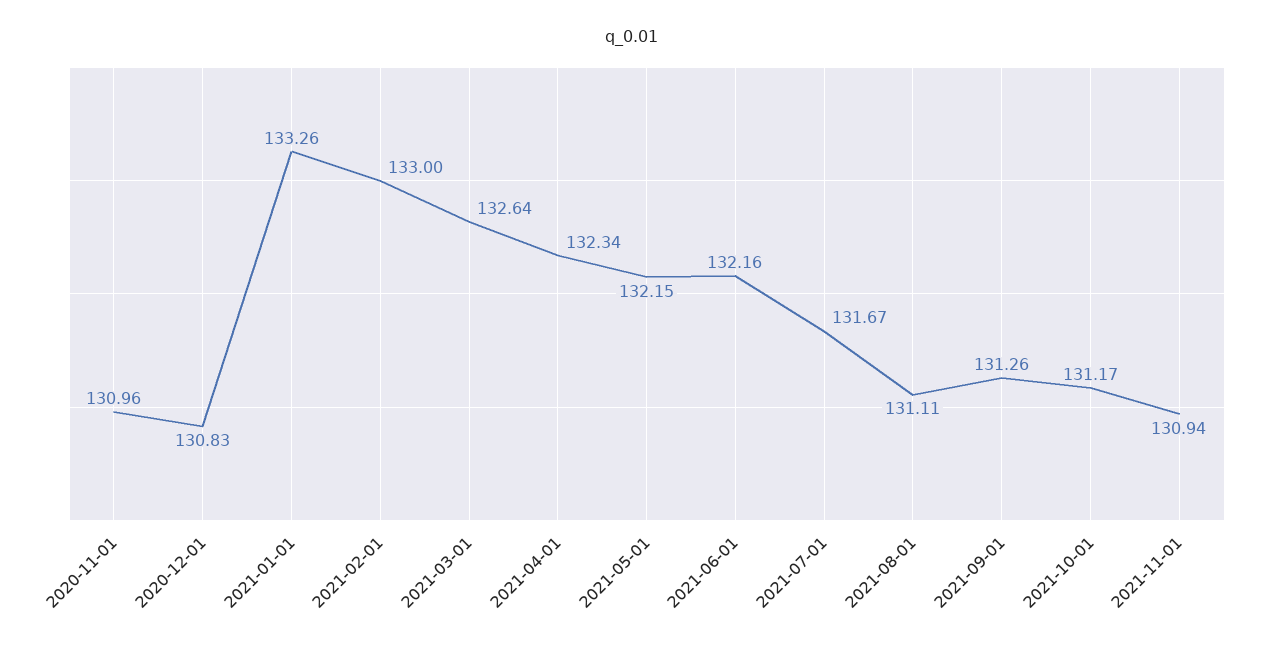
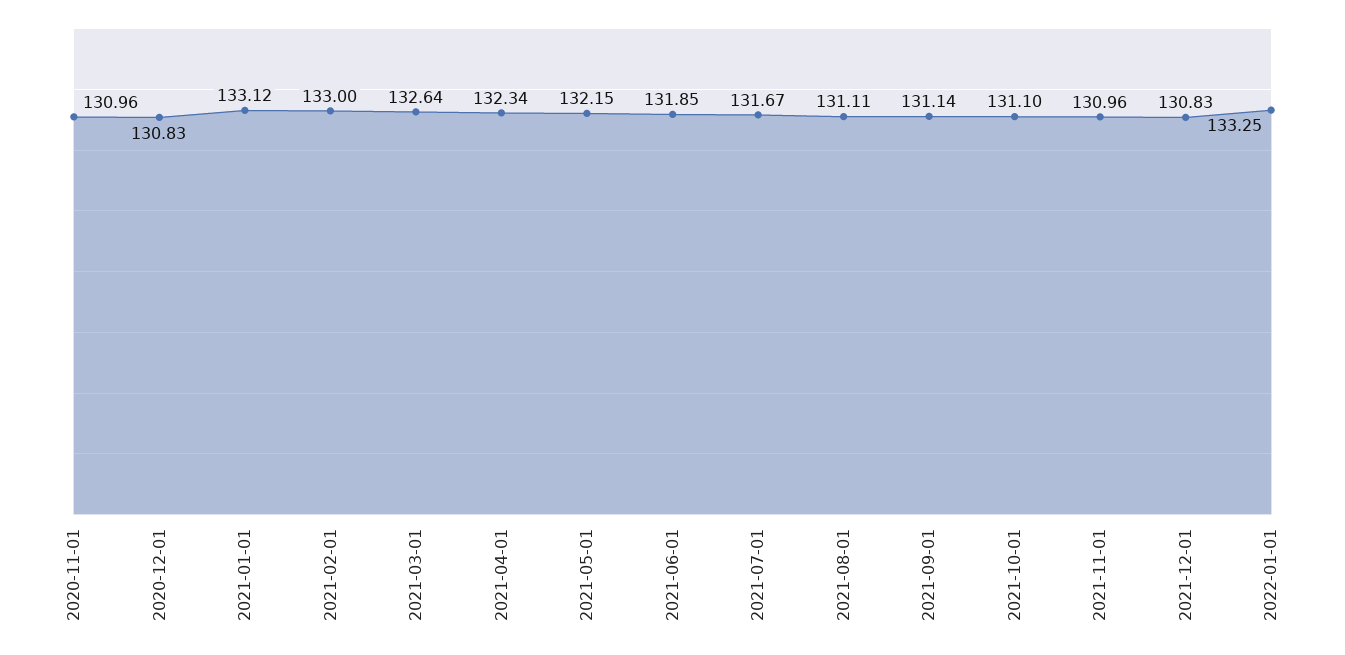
2021-01-01: 133.26 -> 133.12
2021-06-01: 132.16 -> 131.85
2021-09-01: 131.26 -> 131.14
2021-10-01: 131.17 -> 131.1
2021-11-01: 130.94 -> 130.96
2021-12-01: none -> 130.83
2022-01-01: none -> 133.25

